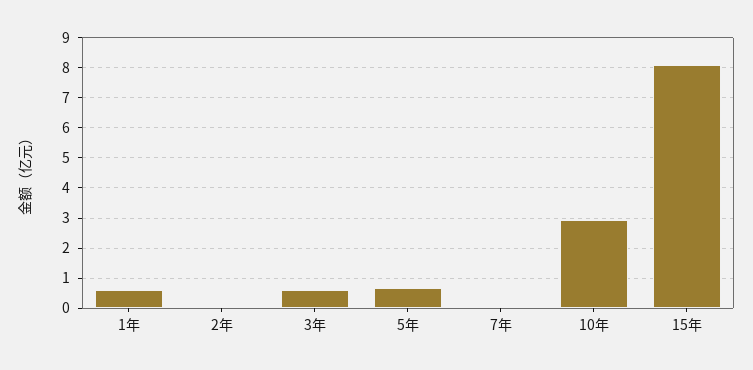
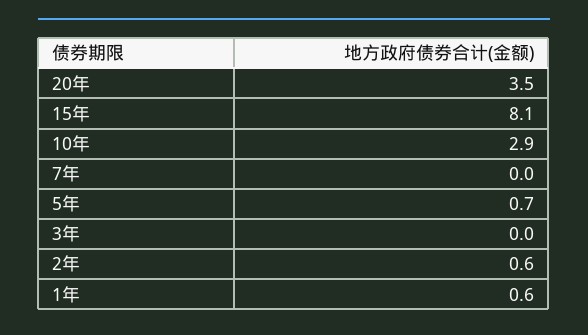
2年: 0 -> 0.6
3年: 0.6 -> 0
20年: none -> 3.5

